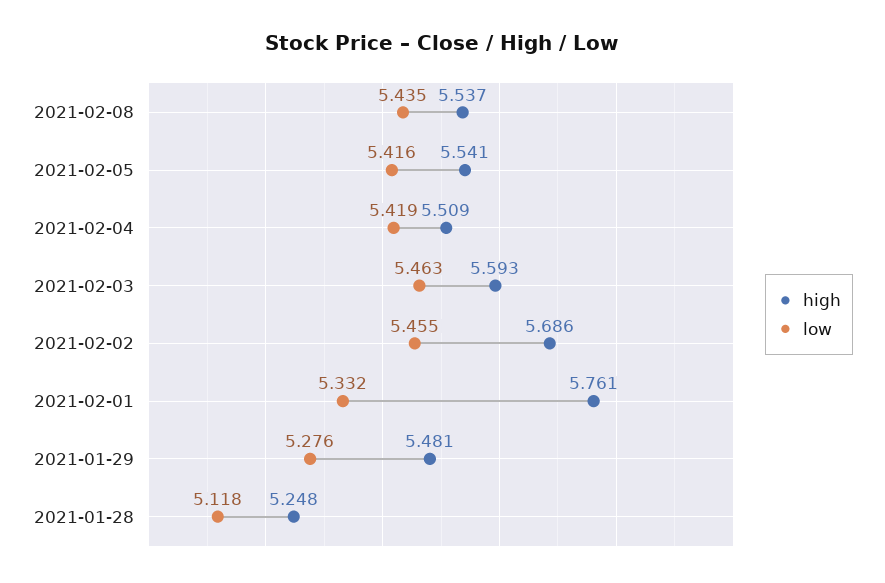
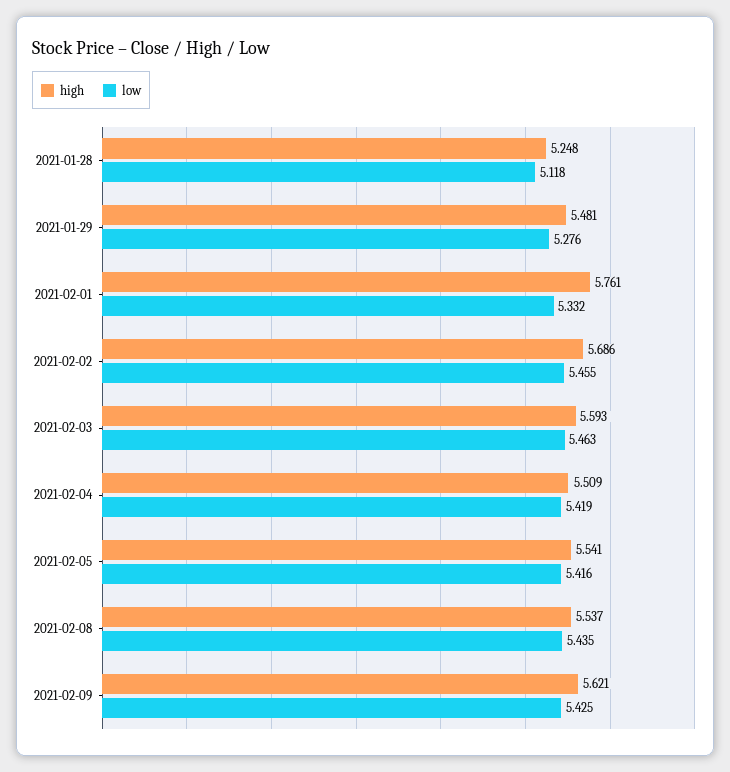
high, 2021-02-09: none -> 5.621
low, 2021-02-09: none -> 5.425

